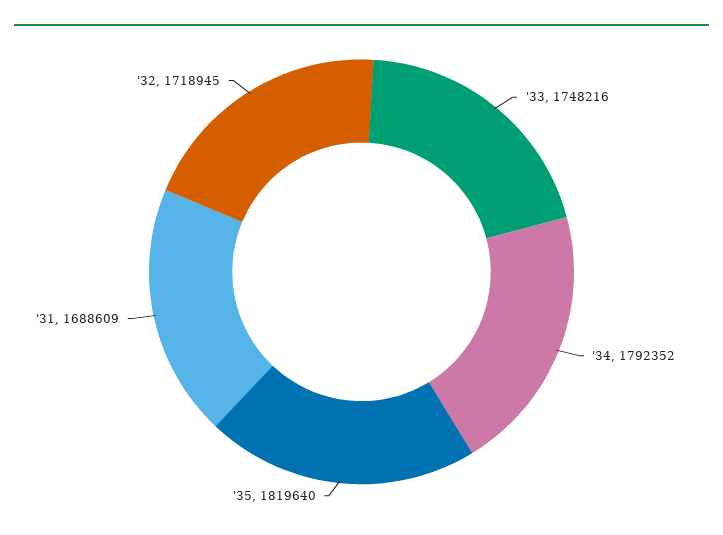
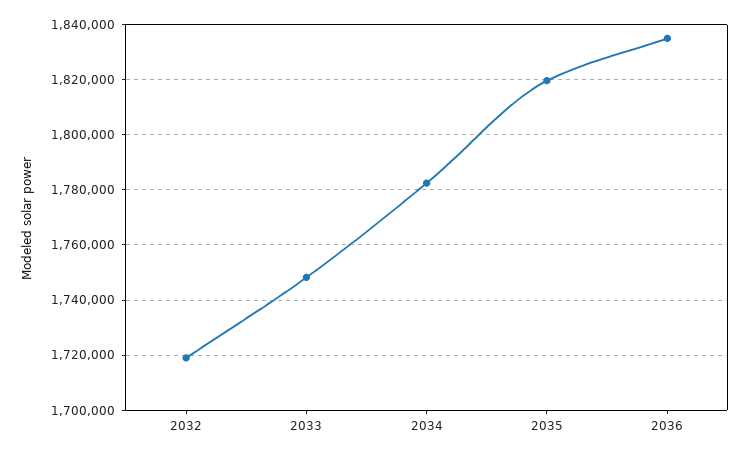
'34: 1792352 -> 1782500
'31: 1688609 -> none
2036: none -> 1835000

